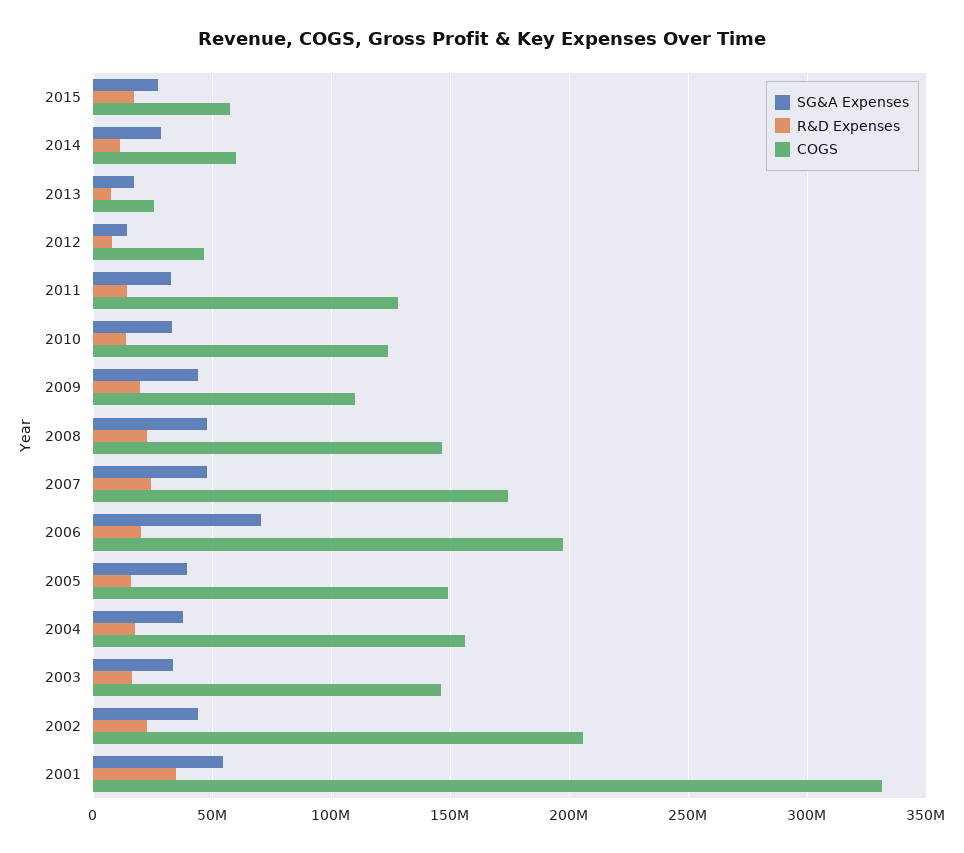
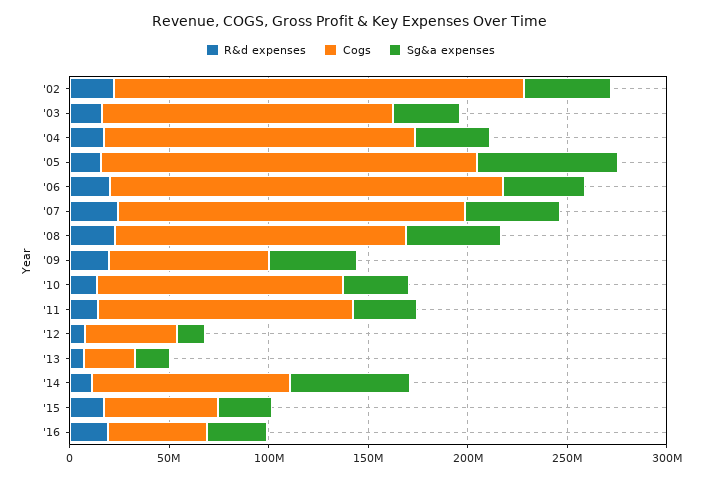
SG&A Expenses, 2014: 30000000 -> 60000000
COGS, 2014: 60000000 -> 100000000
COGS, 2009: 110000000 -> 80000000
SG&A Expenses, 2006: 70000000 -> 40000000
SG&A Expenses, 2005: 40000000 -> 70000000
COGS, 2005: 150000000 -> 190000000
SG&A Expenses, 2001: 55000000 -> none
R&D Expenses, 2001: 35000000 -> none
COGS, 2001: 330000000 -> none
R&D Expenses, '16: none -> 20000000
COGS, '16: none -> 50000000
SG&A Expenses, '16: none -> 30000000

